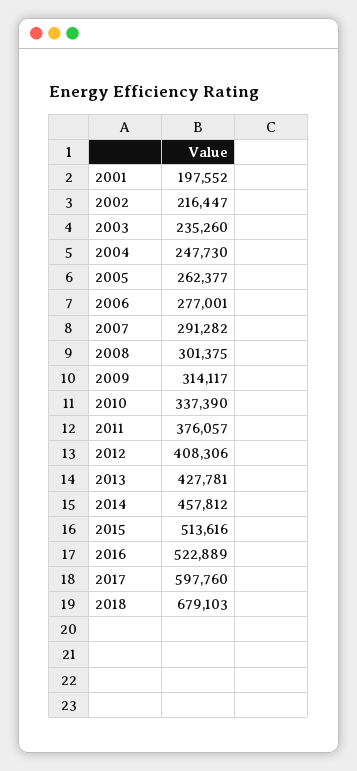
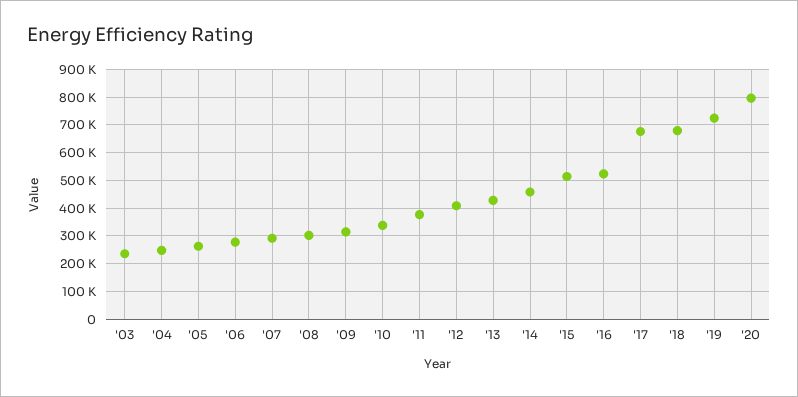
2001: 197552 -> none
2002: 216447 -> none
2017: 597760 -> 675000
'19: none -> 725000
'20: none -> 800000

